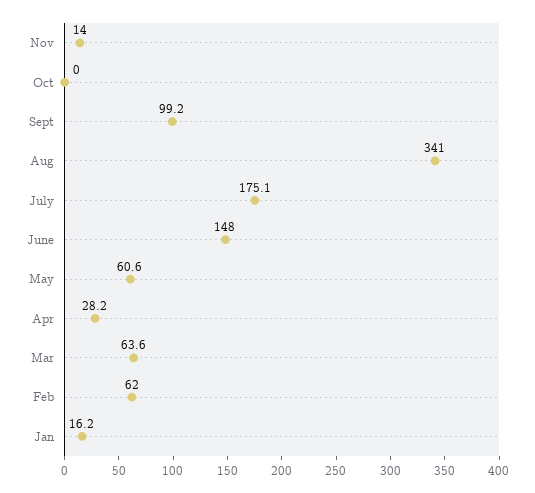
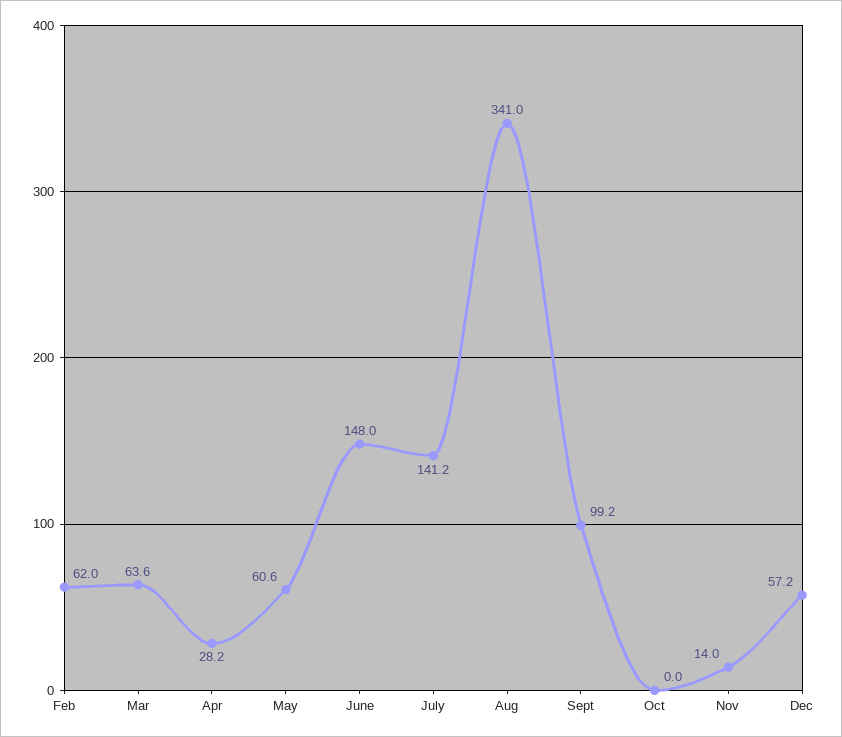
July: 175.1 -> 141.2
Jan: 16.2 -> none
Dec: none -> 57.2

